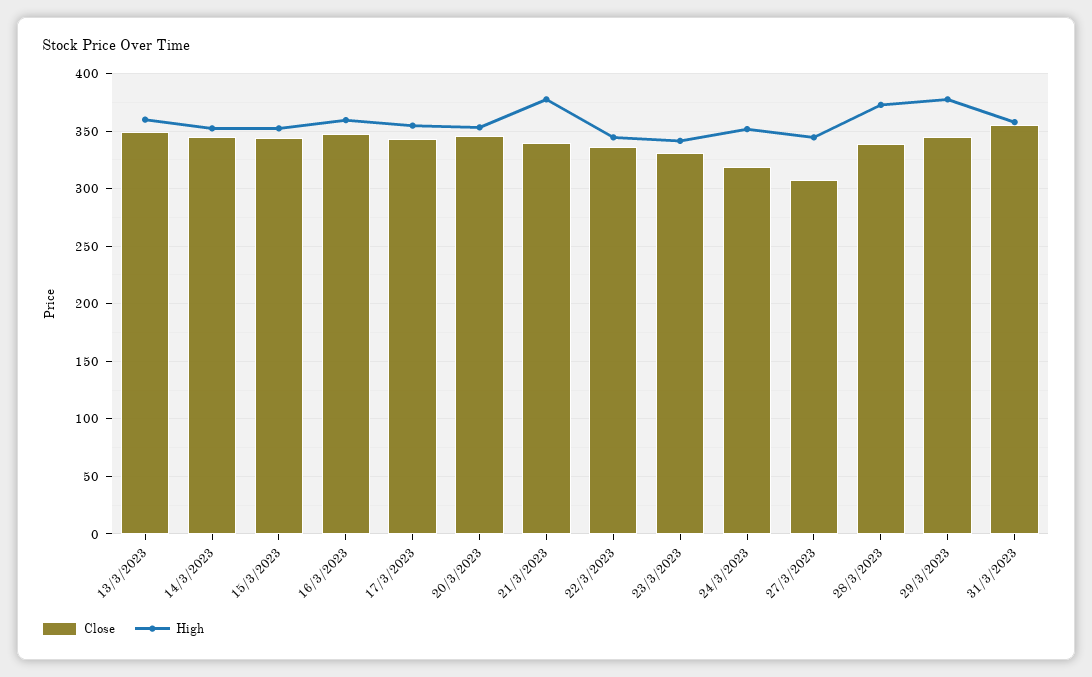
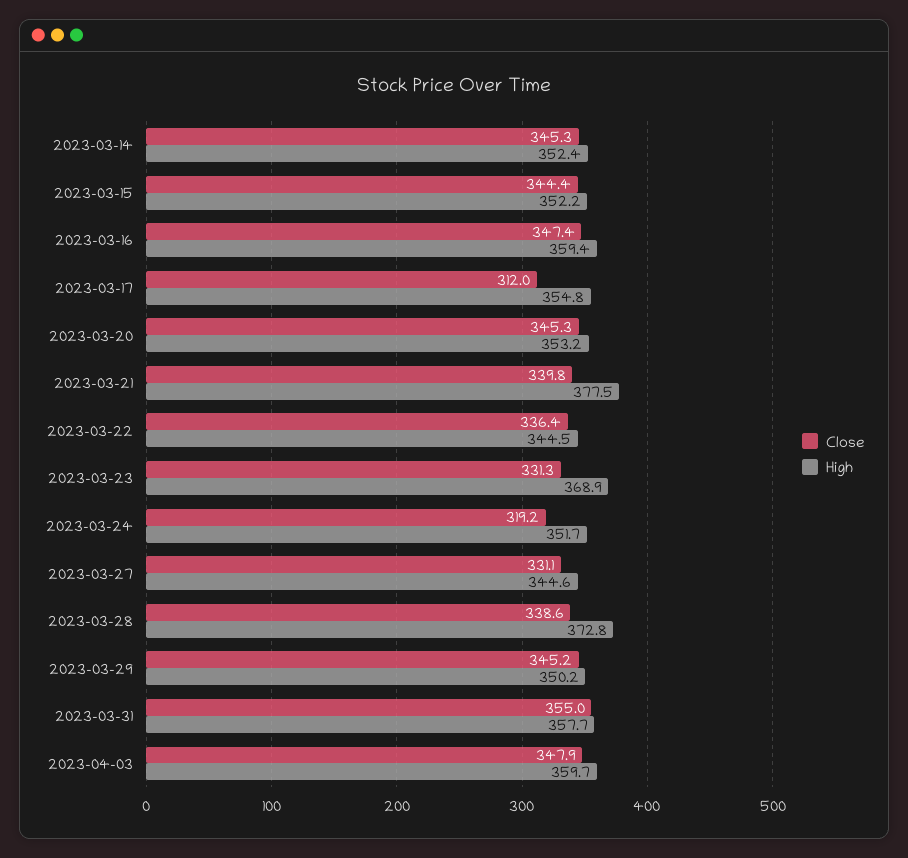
Close, 13/3/2023: 350 -> none
High, 13/3/2023: 360 -> none
Close, 17/3/2023: 340 -> 312
High, 23/3/2023: 340 -> 368.9
Close, 27/3/2023: 310 -> 331.1
High, 29/3/2023: 380 -> 350.2
Close, 2023-04-03: none -> 347.9
High, 2023-04-03: none -> 359.7

